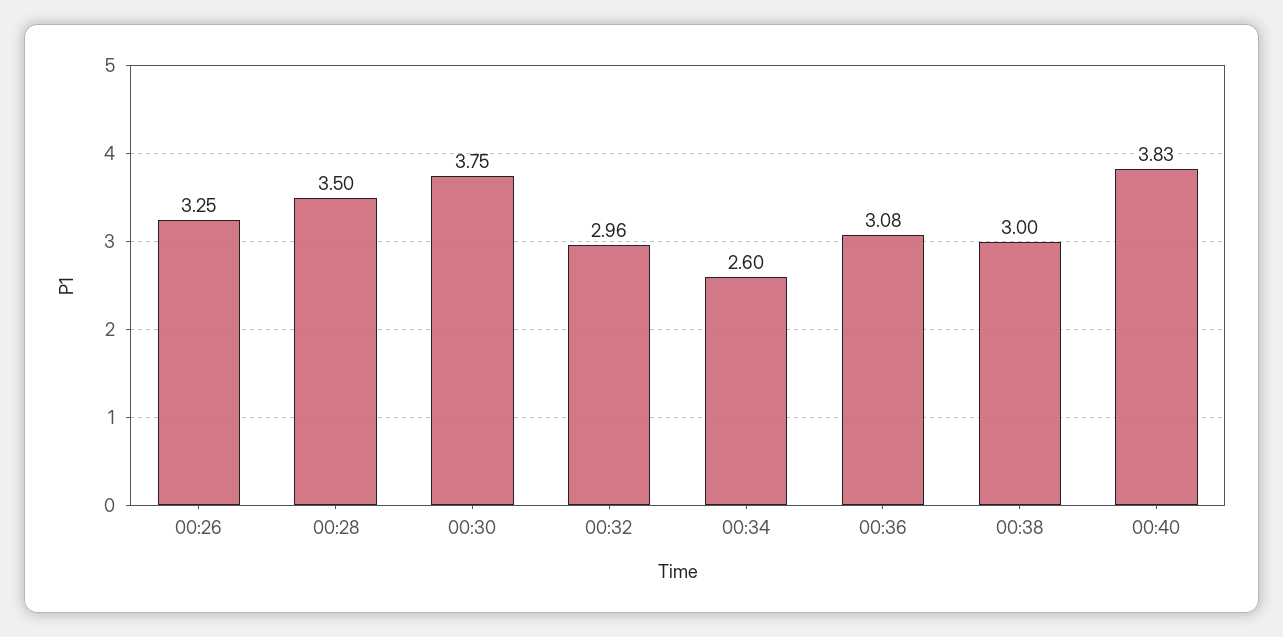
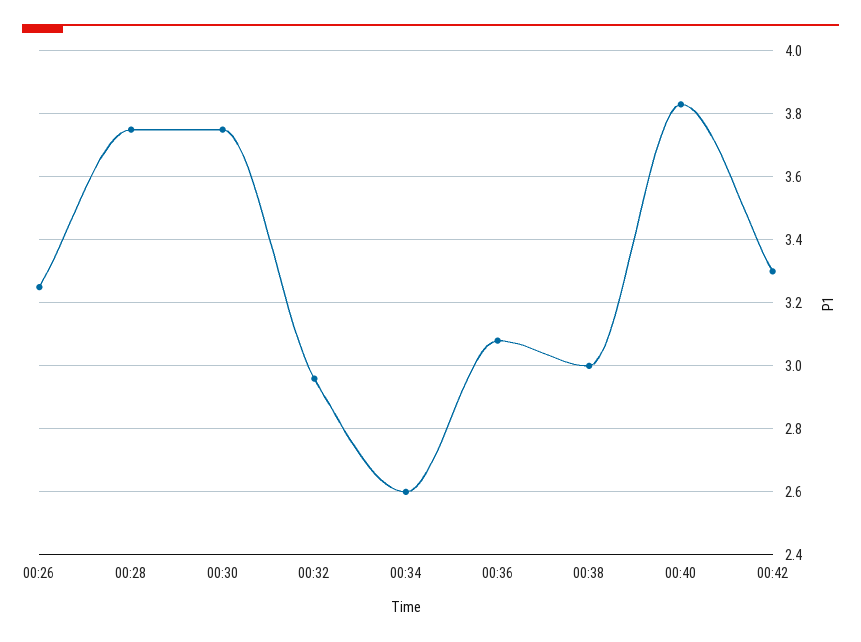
00:28: 3.5 -> 3.75
00:42: none -> 3.3

